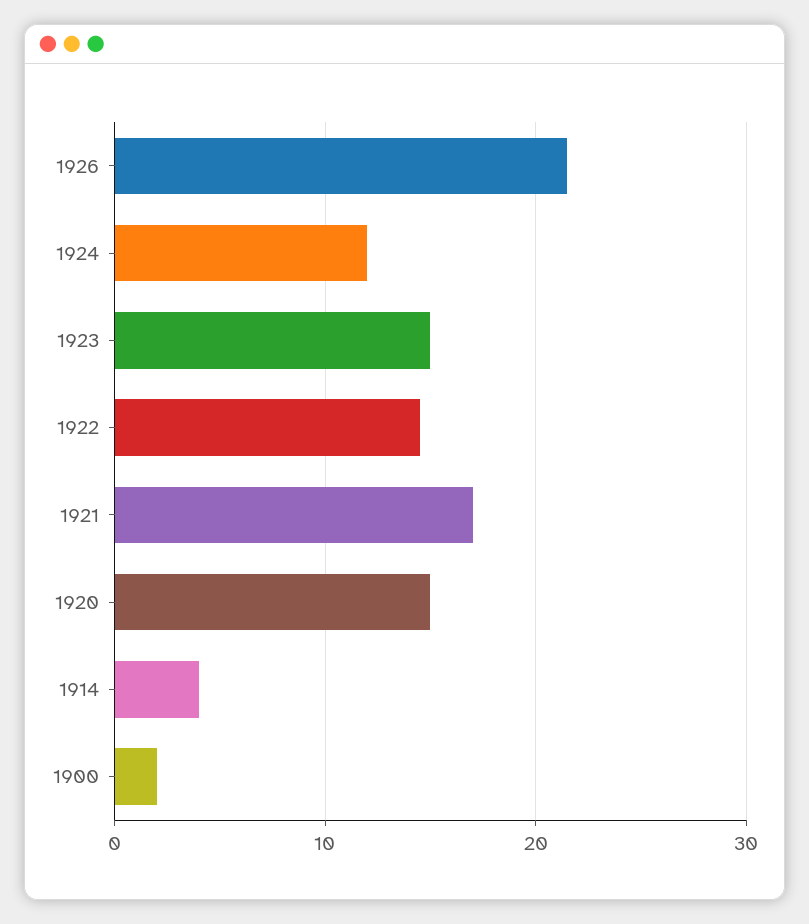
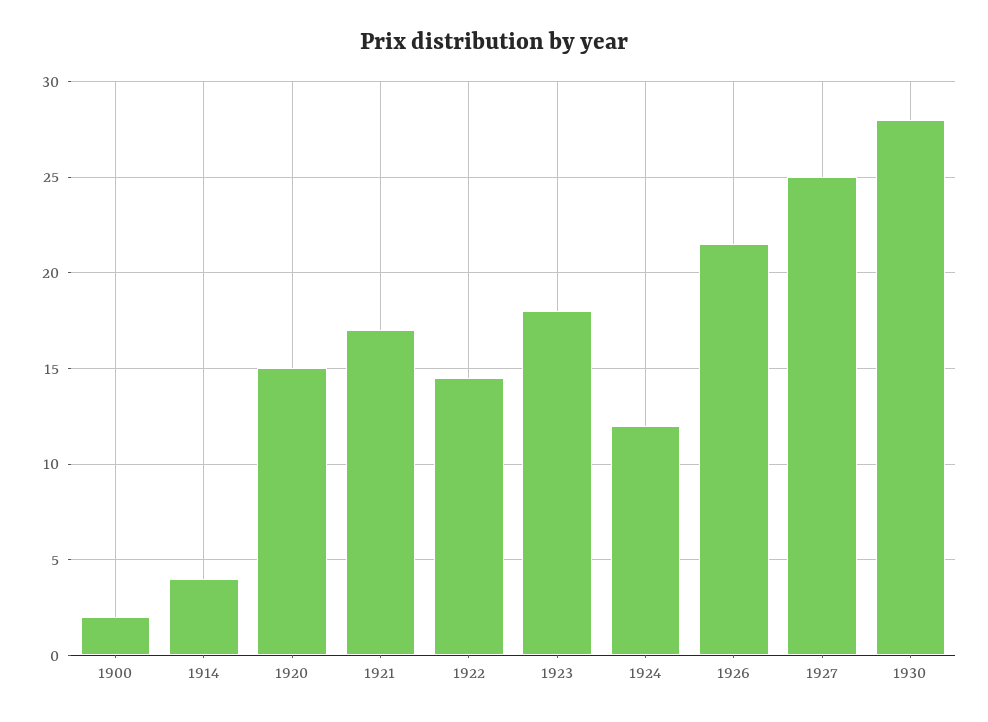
1923: 15 -> 18
1927: none -> 25
1930: none -> 28

